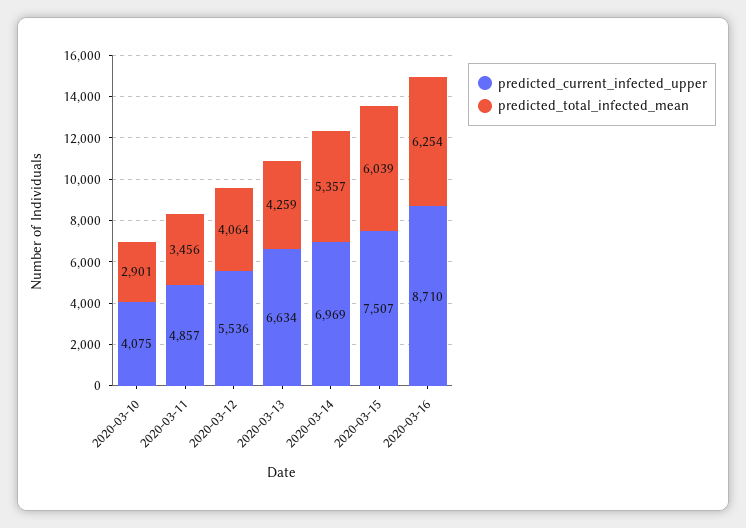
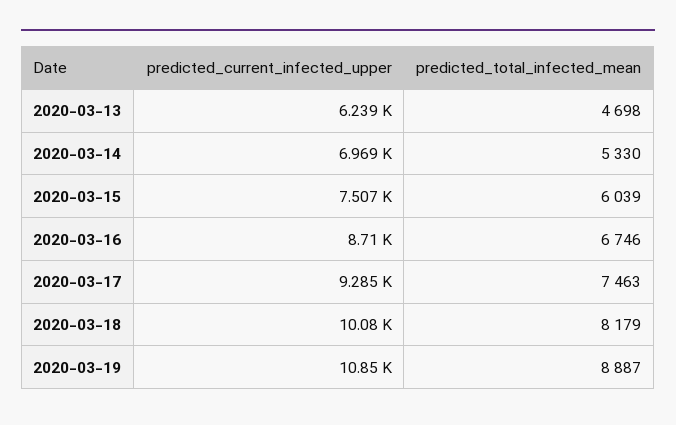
predicted_current_infected_upper, 2020-03-10: 4075 -> none
predicted_total_infected_mean, 2020-03-10: 2901 -> none
predicted_current_infected_upper, 2020-03-11: 4857 -> none
predicted_total_infected_mean, 2020-03-11: 3456 -> none
predicted_current_infected_upper, 2020-03-12: 5536 -> none
predicted_total_infected_mean, 2020-03-12: 4064 -> none
predicted_current_infected_upper, 2020-03-13: 6634 -> 6239
predicted_total_infected_mean, 2020-03-13: 4259 -> 4698
predicted_total_infected_mean, 2020-03-14: 5357 -> 5330
predicted_total_infected_mean, 2020-03-16: 6254 -> 6746
predicted_current_infected_upper, 2020-03-17: none -> 9285
predicted_total_infected_mean, 2020-03-17: none -> 7463
predicted_current_infected_upper, 2020-03-18: none -> 10080
predicted_total_infected_mean, 2020-03-18: none -> 8179
predicted_current_infected_upper, 2020-03-19: none -> 10850
predicted_total_infected_mean, 2020-03-19: none -> 8887

